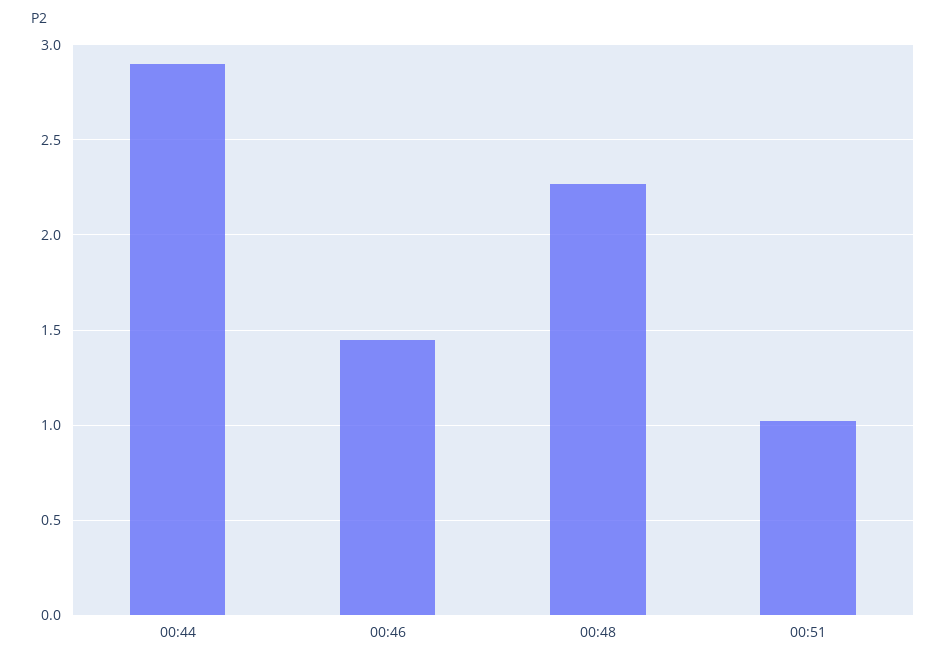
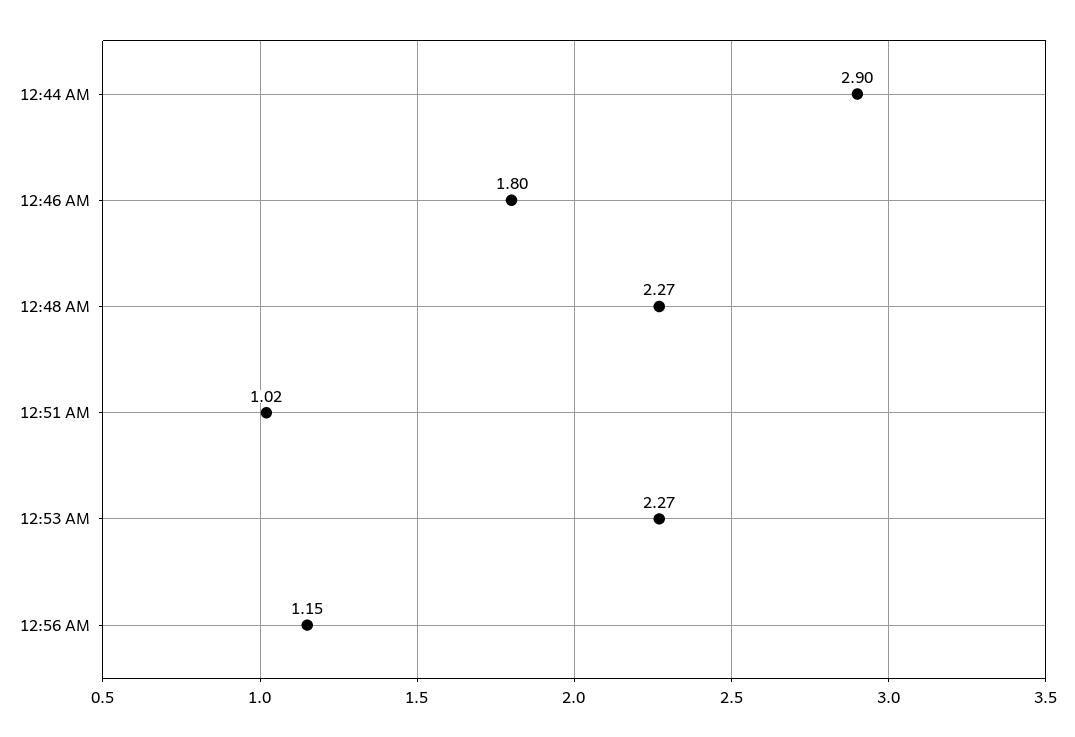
00:46: 1.45 -> 1.8
12:53 AM: none -> 2.27
12:56 AM: none -> 1.15

